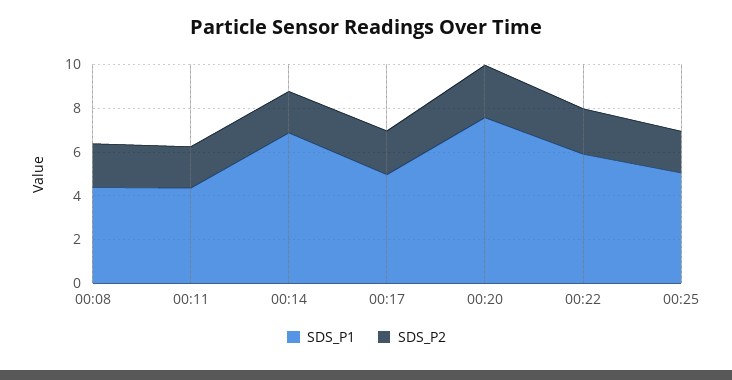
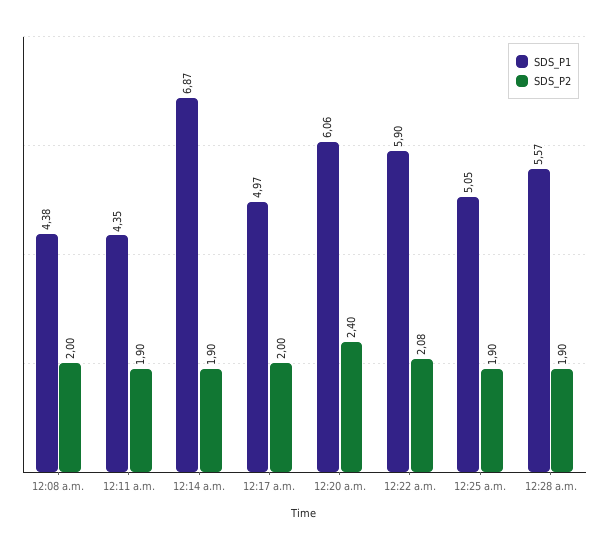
SDS_P1, 00:20: 7.5 -> 6.06
SDS_P1, 12:28 a.m.: none -> 5.57
SDS_P2, 12:28 a.m.: none -> 1.9

